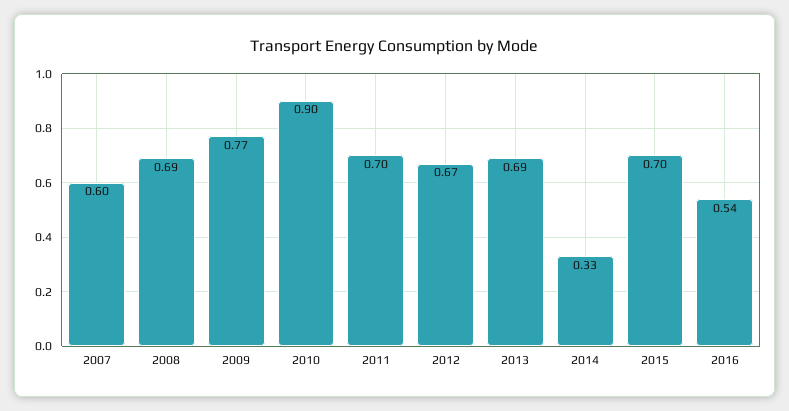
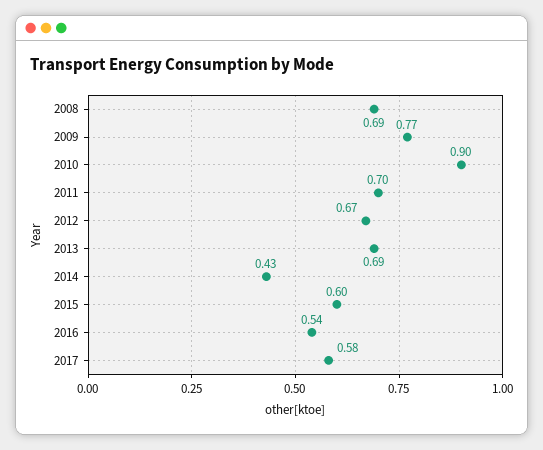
2007: 0.6 -> none
2014: 0.33 -> 0.43
2015: 0.7 -> 0.6
2017: none -> 0.58

